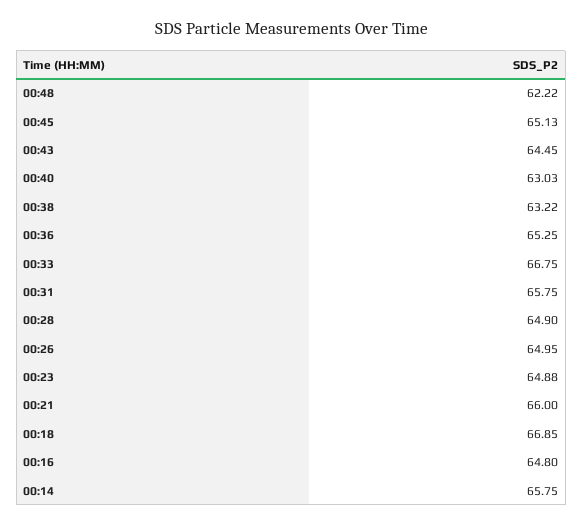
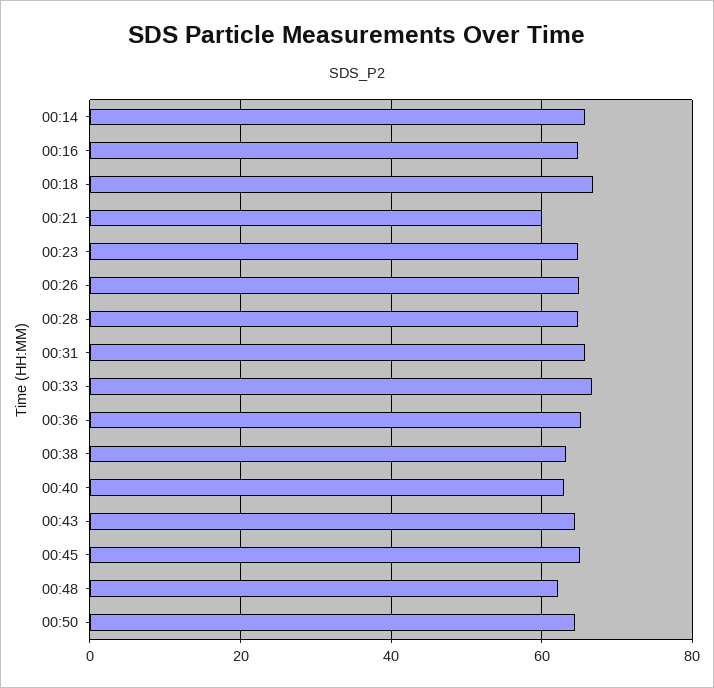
00:21: 66 -> 60
00:50: none -> 64

